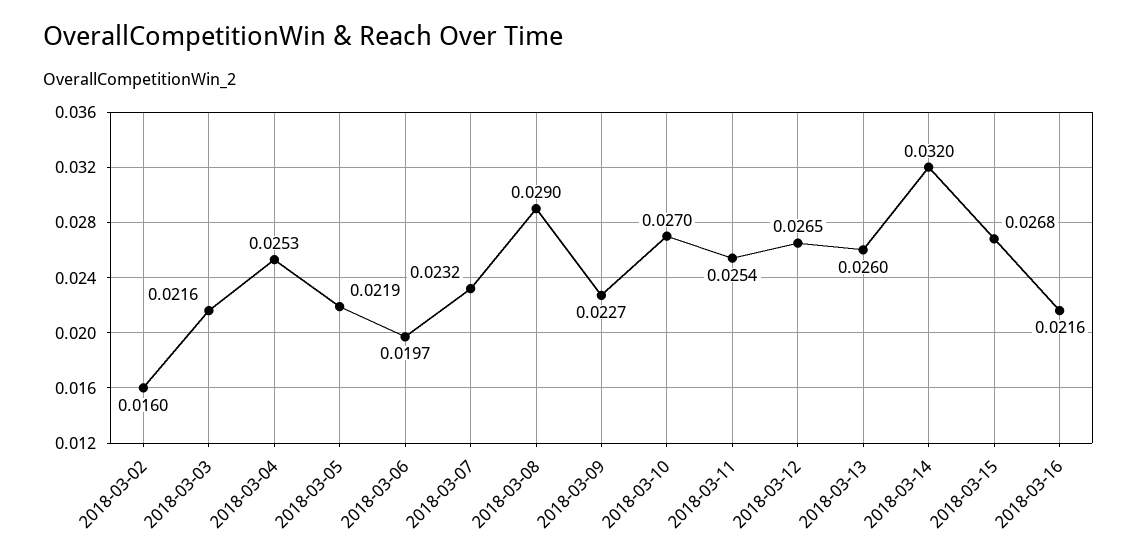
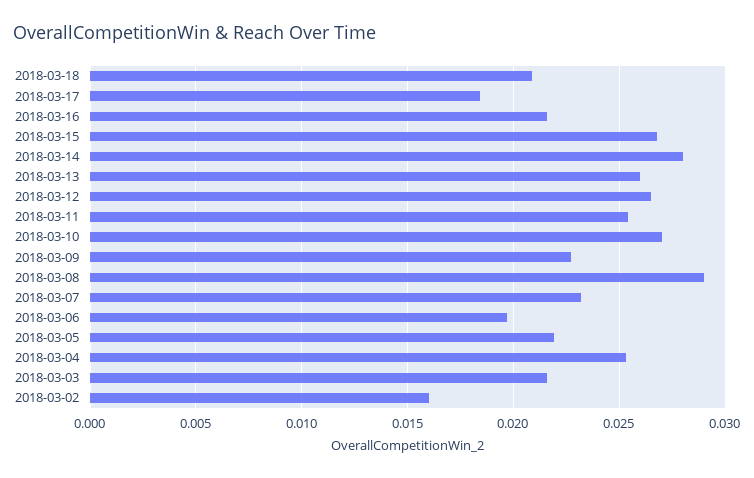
2018-03-14: 0.032 -> 0.028
2018-03-18: none -> 0.021
2018-03-17: none -> 0.0185

